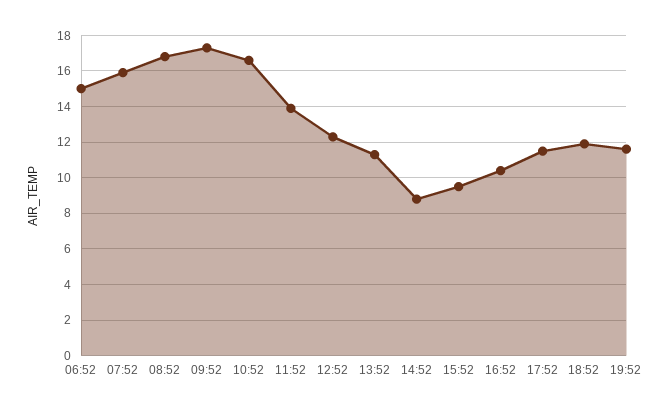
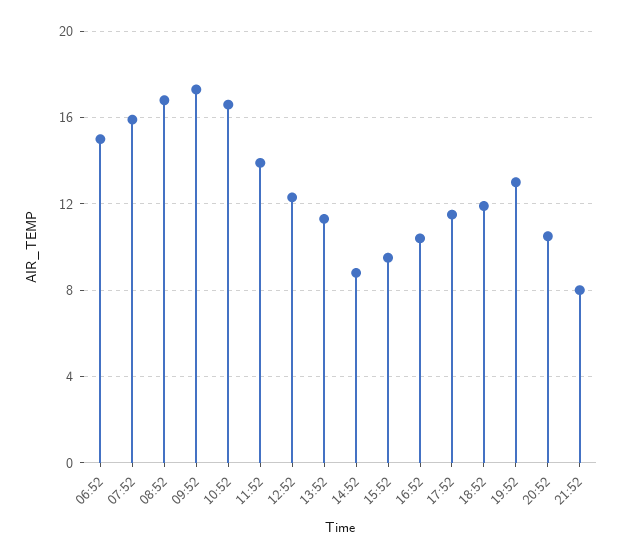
19:52: 11.5 -> 13
20:52: none -> 10.5
21:52: none -> 8

